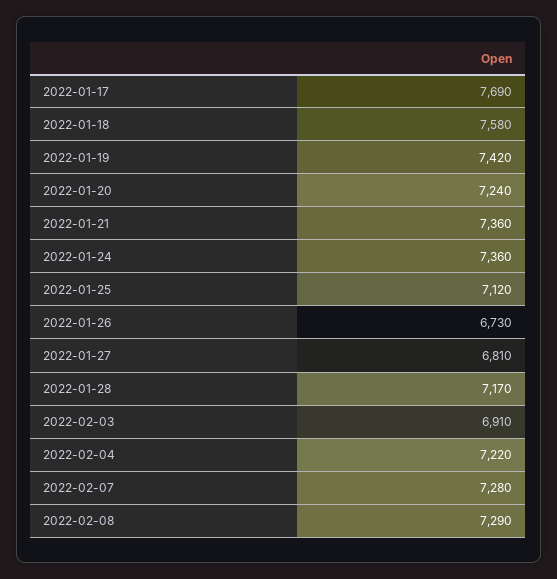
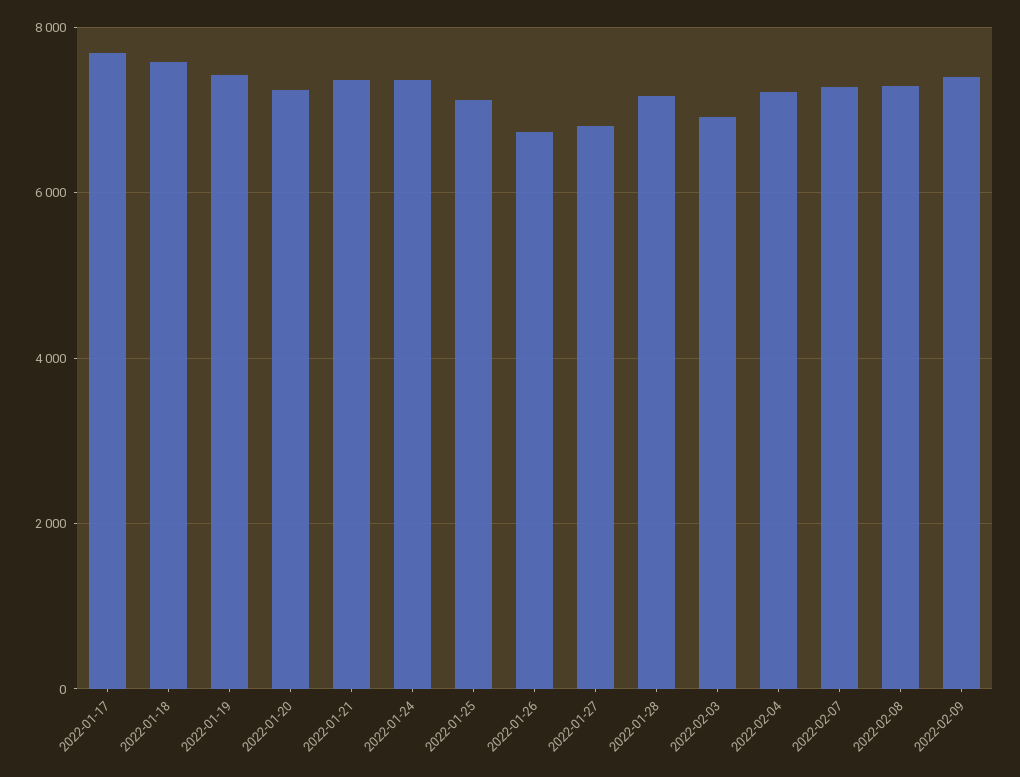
2022-02-09: none -> 7400

